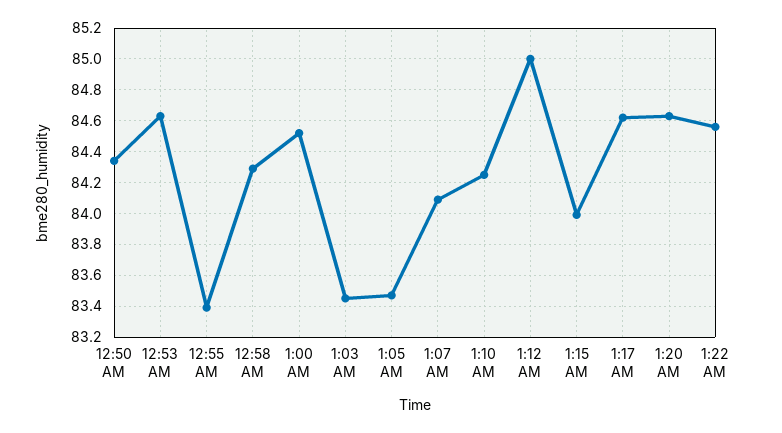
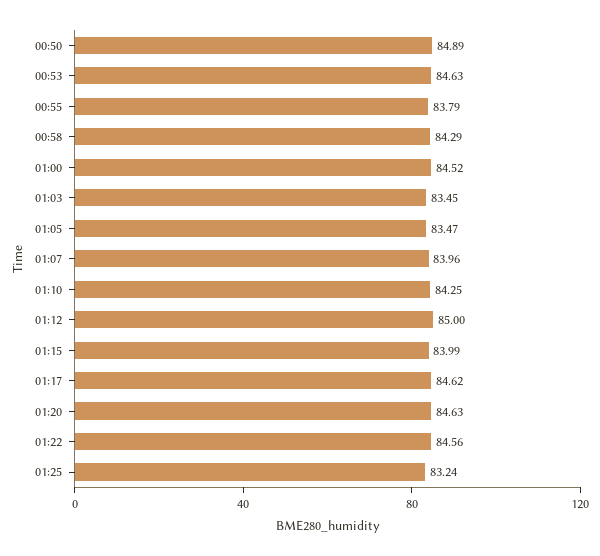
12:50 AM: 84.35 -> 84.89
12:55 AM: 83.4 -> 83.79
1:07 AM: 84.1 -> 83.96
01:25: none -> 83.24

